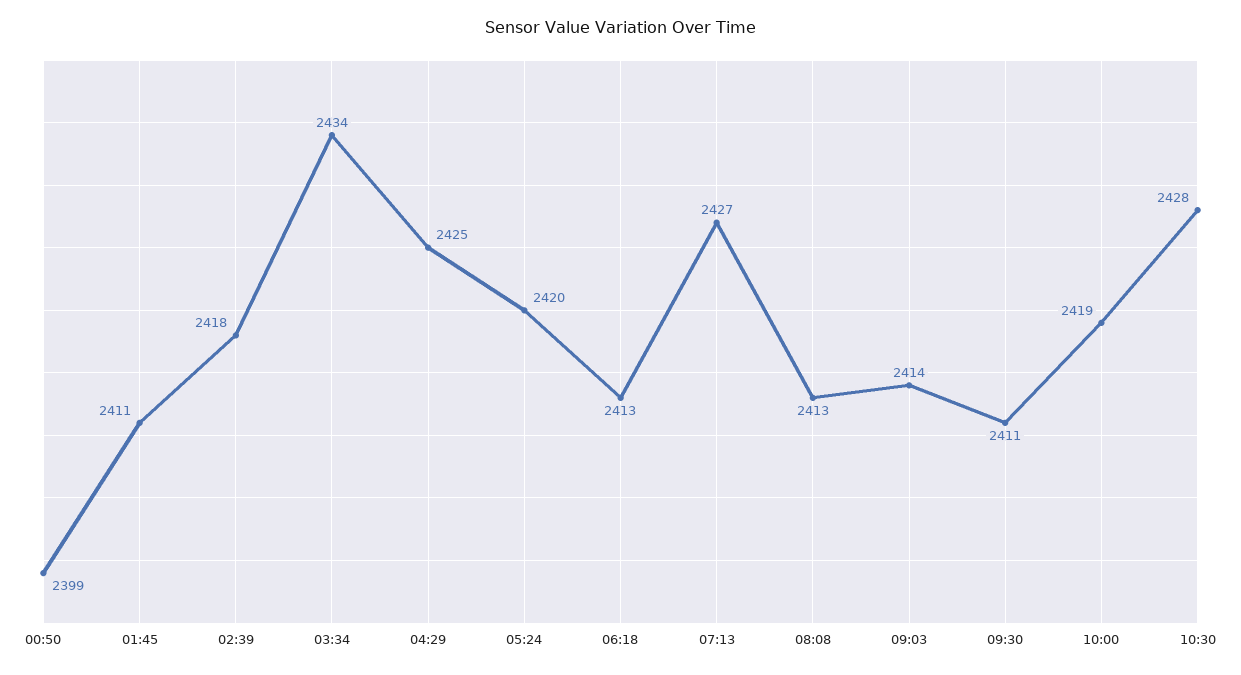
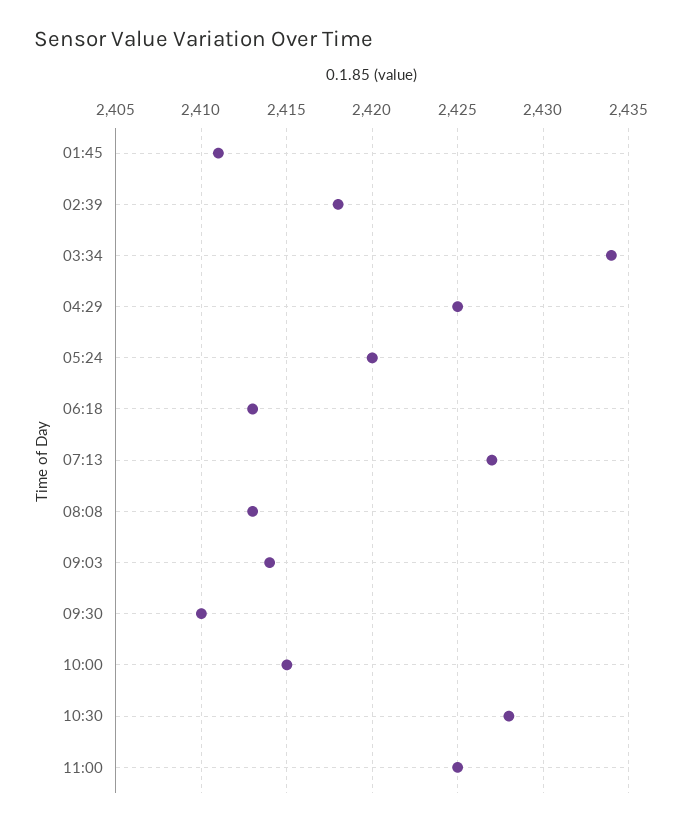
00:50: 2399 -> none
09:30: 2411 -> 2410
10:00: 2419 -> 2415
11:00: none -> 2425

